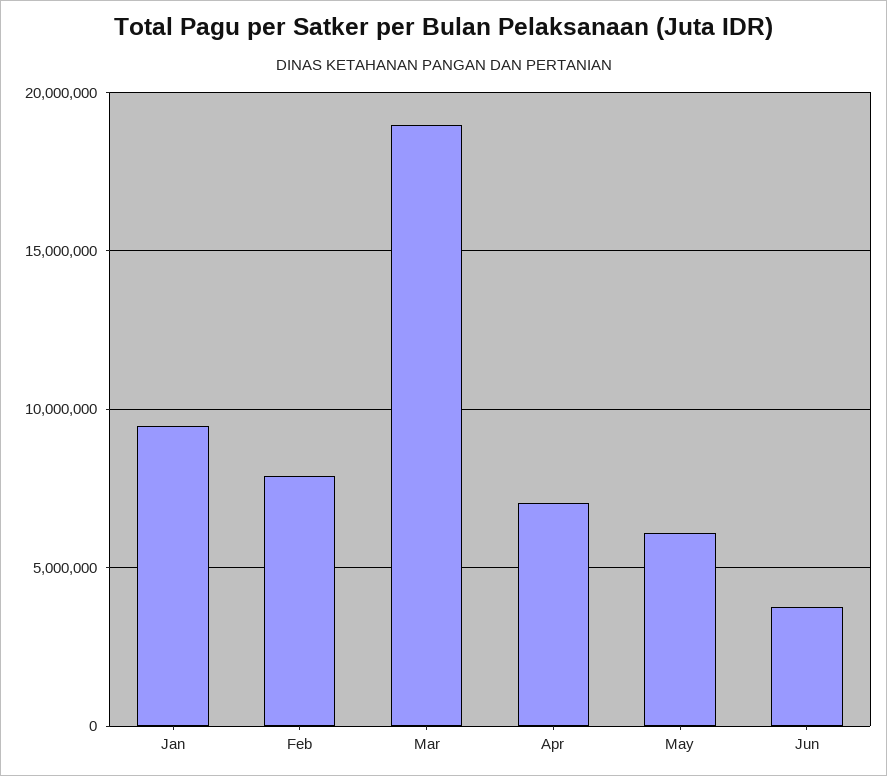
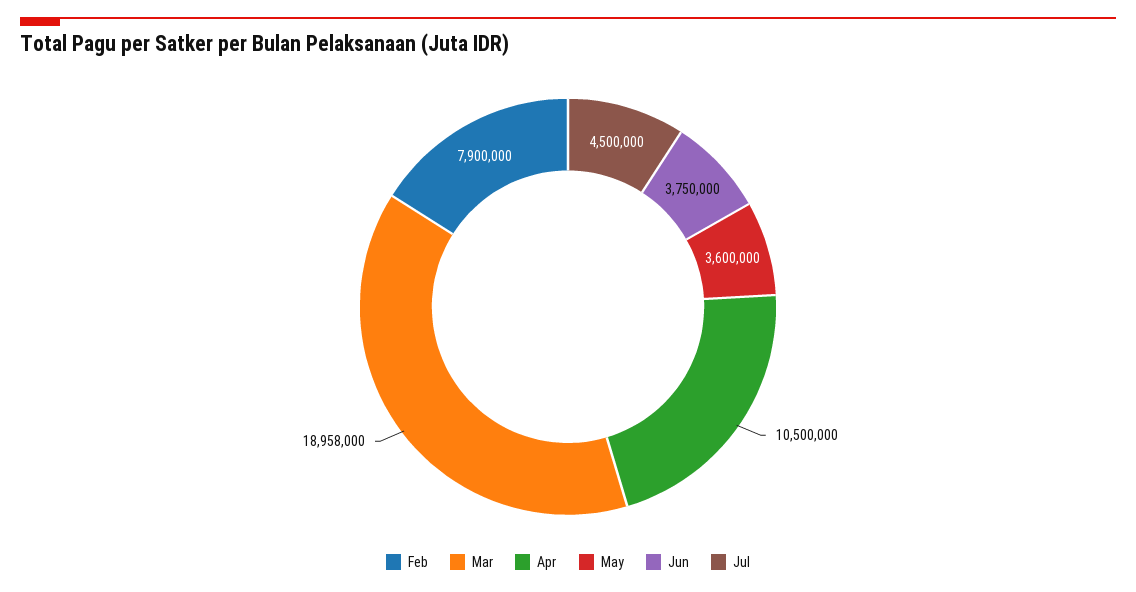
Jan: 9500000 -> none
Apr: 7000000 -> 10500000
May: 6000000 -> 3600000
Jul: none -> 4500000

